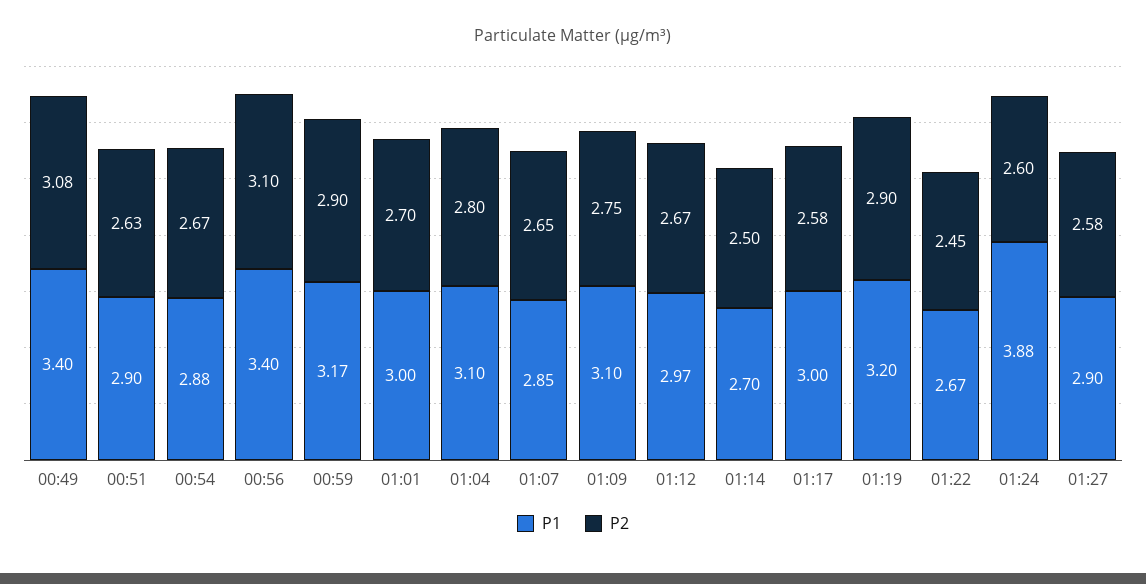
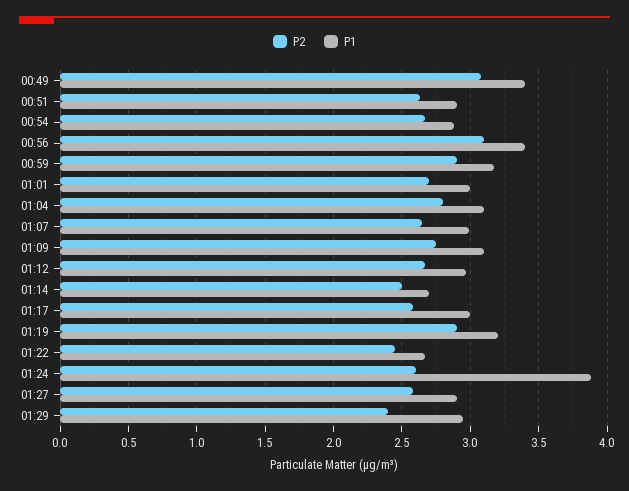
P1, 01:07: 2.85 -> 3
P2, 01:29: none -> 2.4
P1, 01:29: none -> 2.95

